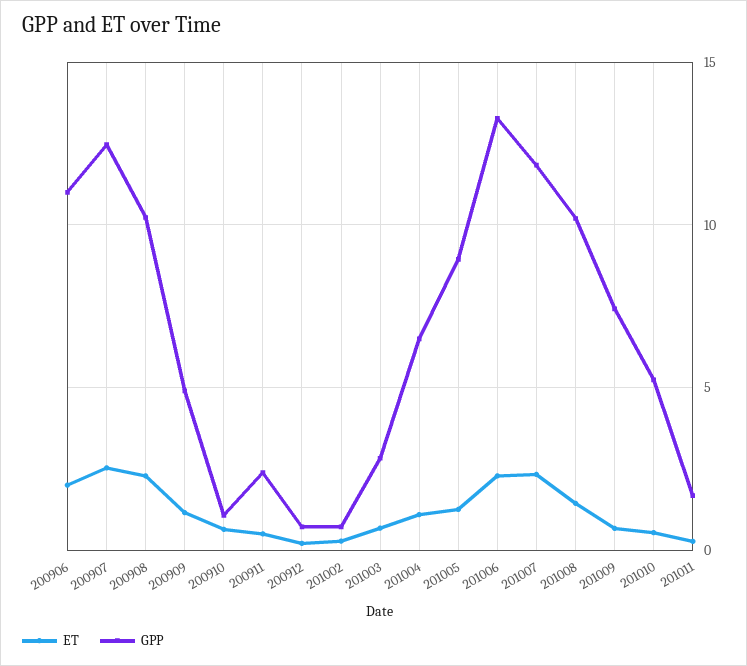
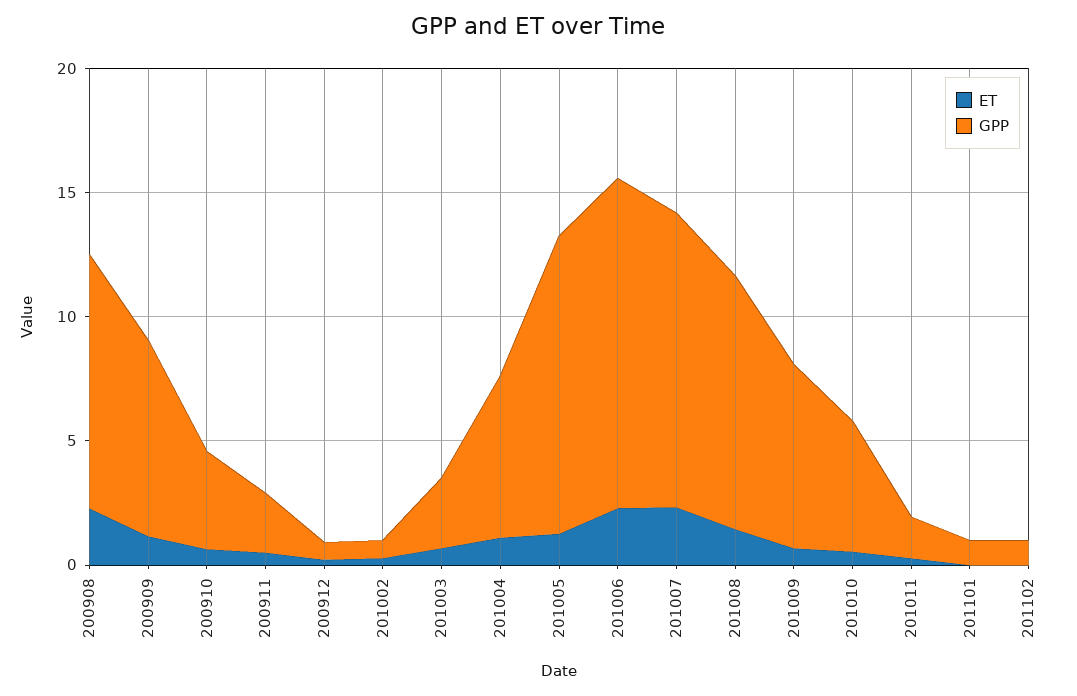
ET, 200906: 2 -> none
GPP, 200906: 11 -> none
ET, 200907: 2.5 -> none
GPP, 200907: 12.5 -> none
GPP, 200909: 5 -> 8
GPP, 200910: 1 -> 4
GPP, 201005: 9 -> 12
ET, 201101: none -> 0
GPP, 201101: none -> 1
ET, 201102: none -> 0
GPP, 201102: none -> 1

